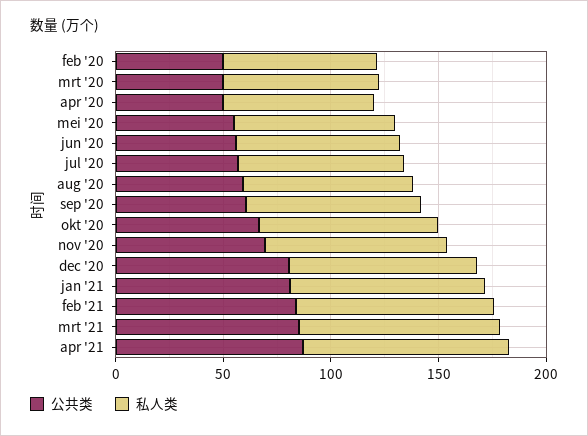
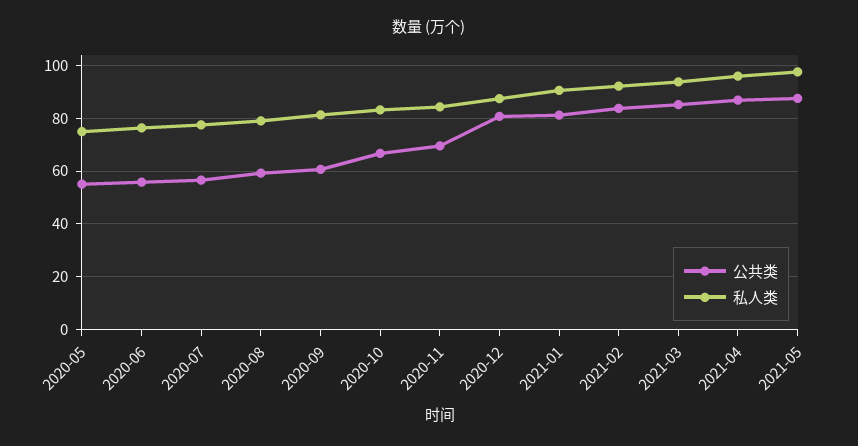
公共类, feb '20: 50 -> none
私人类, feb '20: 70 -> none
公共类, mrt '20: 50 -> none
私人类, mrt '20: 70 -> none
公共类, apr '20: 50 -> none
私人类, apr '20: 70 -> none
公共类, 2021-05: none -> 87.5
私人类, 2021-05: none -> 97.5

